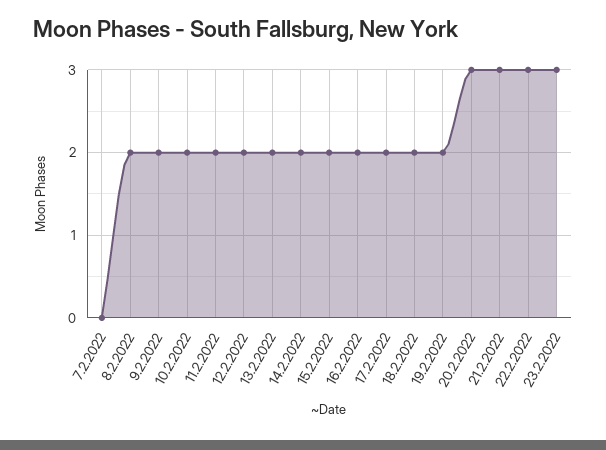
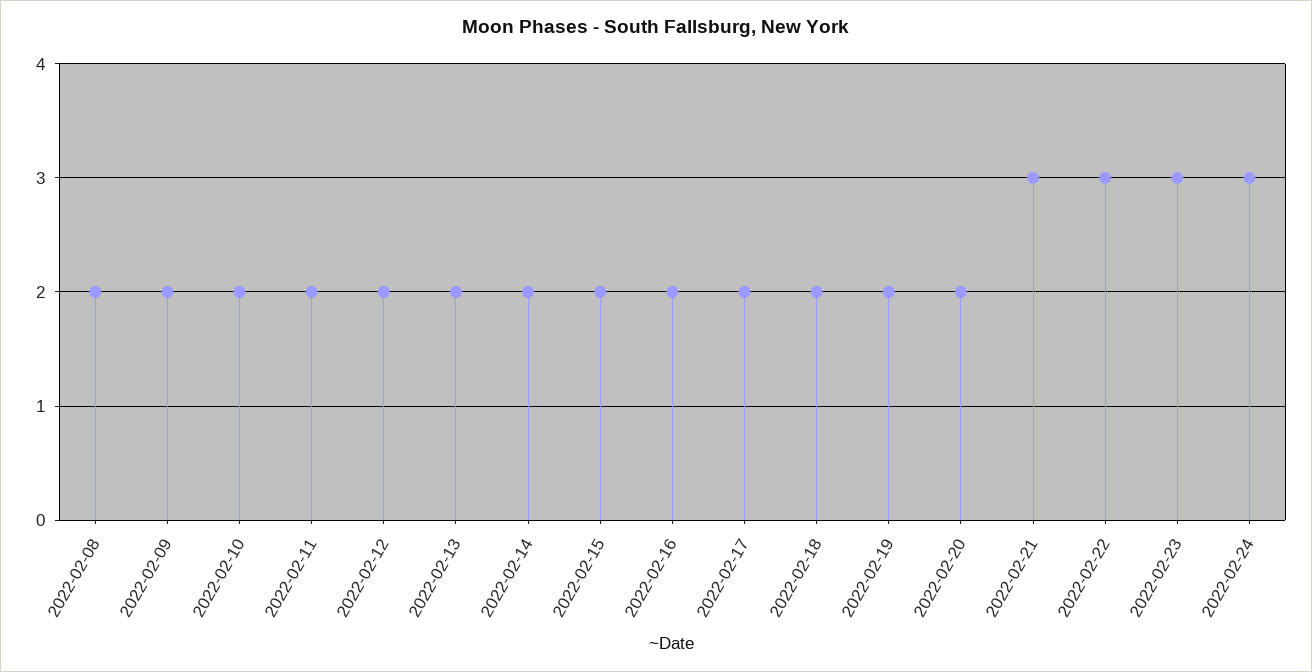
7.2.2022: 0 -> none
20.2.2022: 3 -> 2
2022-02-24: none -> 3

